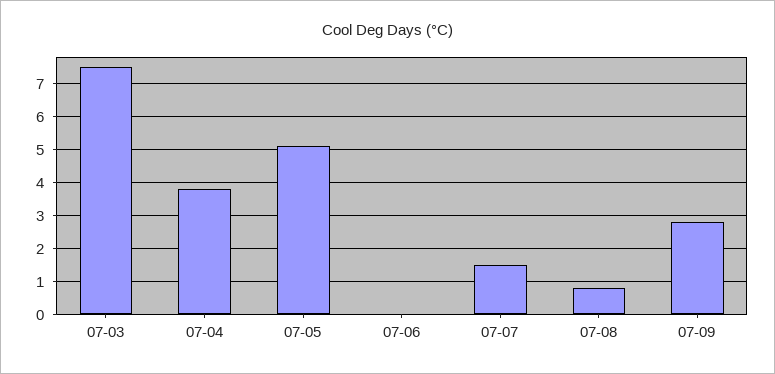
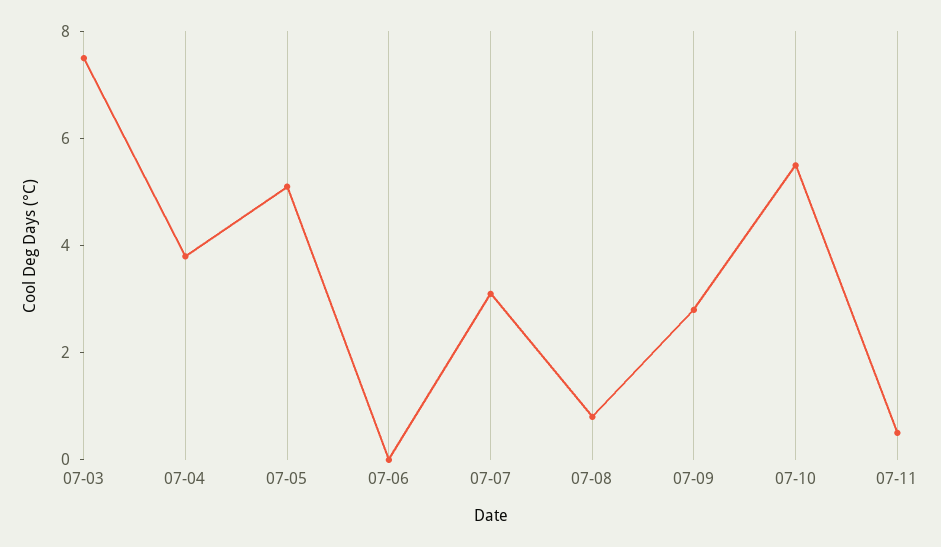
07-07: 1.5 -> 3
07-10: none -> 5.5
07-11: none -> 0.5

